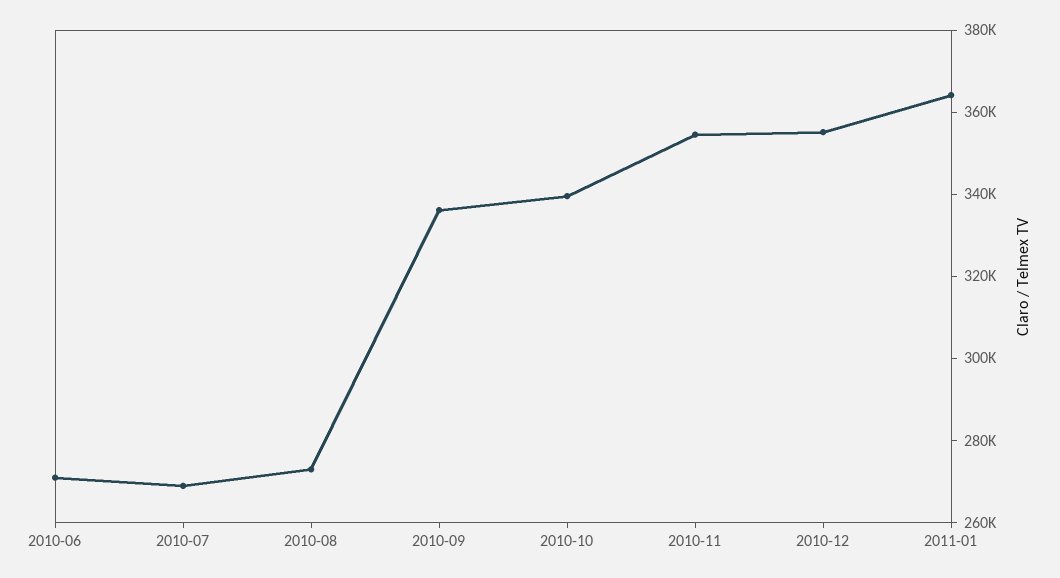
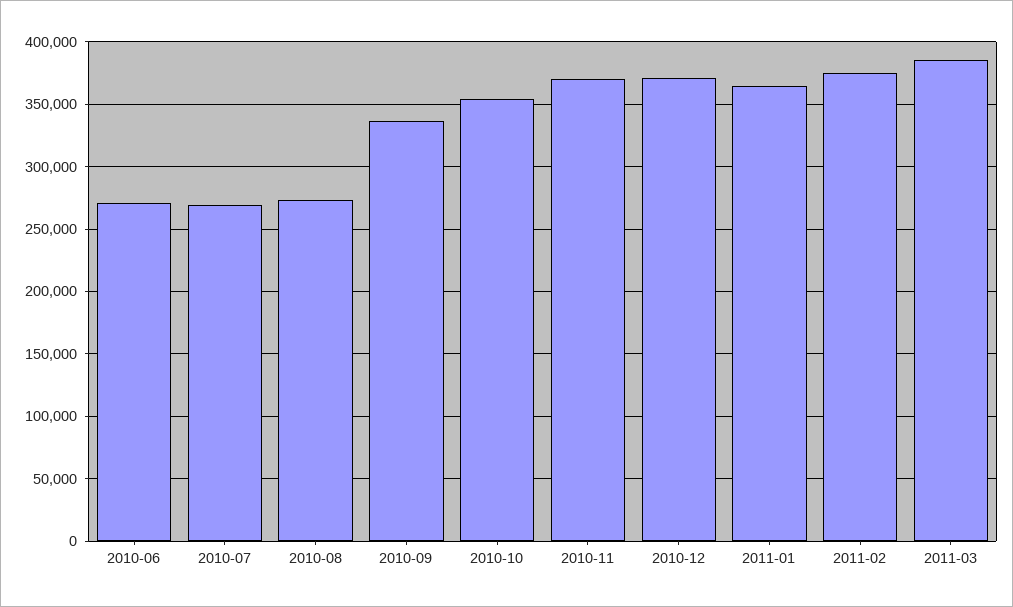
2010-10: 340000 -> 355000
2010-11: 355000 -> 370000
2010-12: 355000 -> 370000
2011-02: none -> 375000
2011-03: none -> 385000

